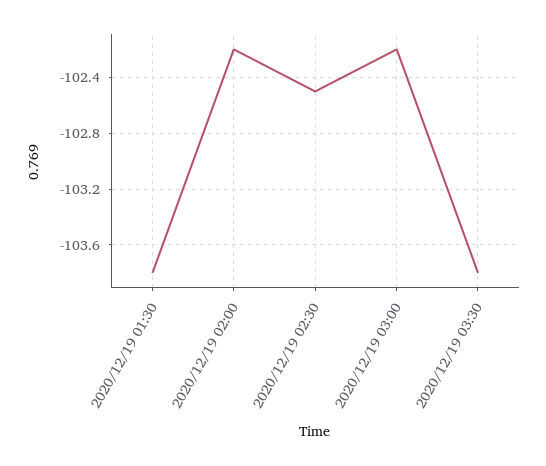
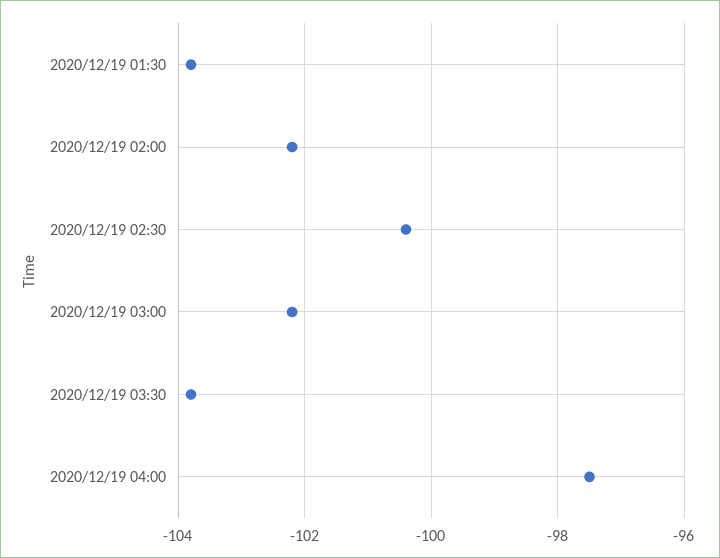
2020/12/19 02:30: -102.5 -> -100.5
2020/12/19 04:00: none -> -97.5

